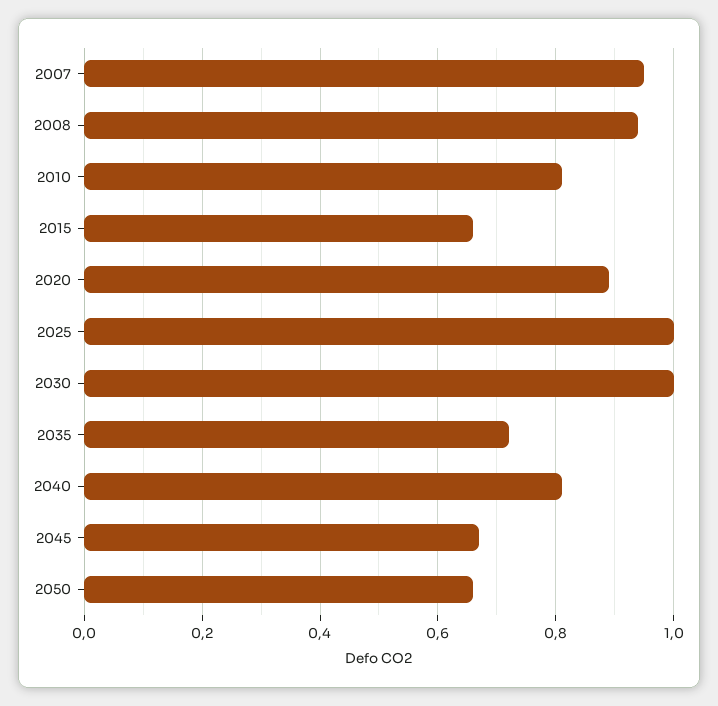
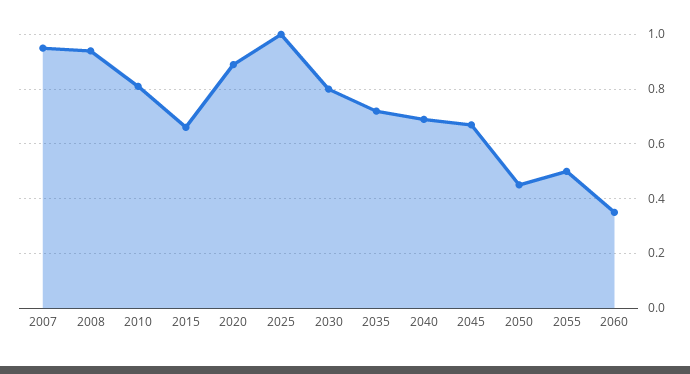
2030: 1 -> 0.8
2040: 0.8 -> 0.7
2050: 0.65 -> 0.45
2055: none -> 0.5
2060: none -> 0.35

